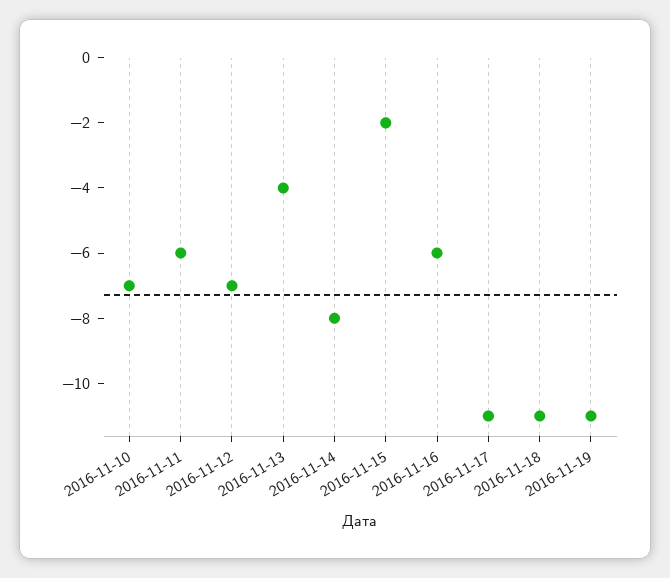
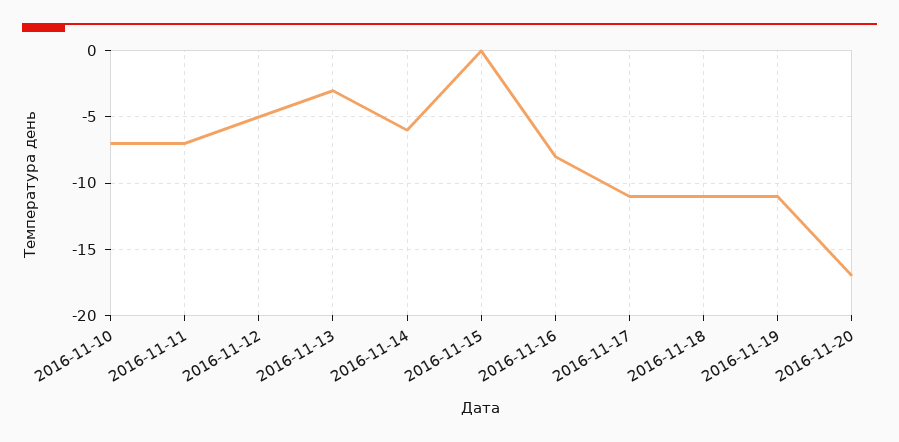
2016-11-11: -6 -> -7
2016-11-12: -7 -> -5
2016-11-13: -4 -> -3
2016-11-14: -8 -> -6
2016-11-15: -2 -> 0
2016-11-16: -6 -> -8
2016-11-20: none -> -17

